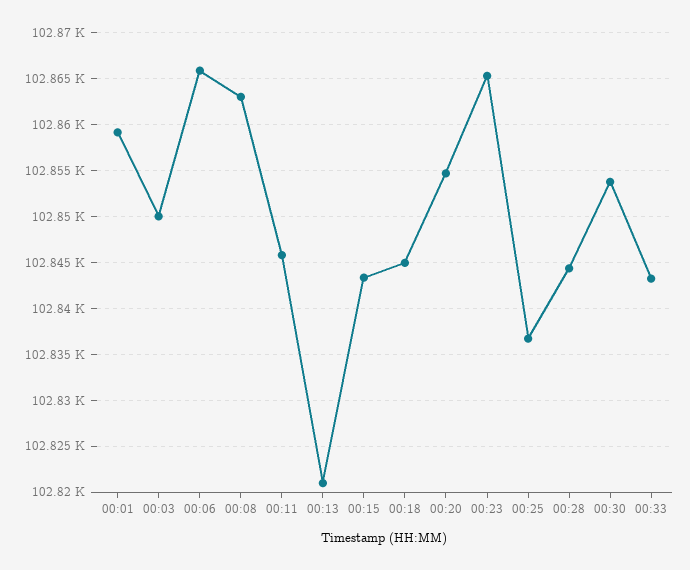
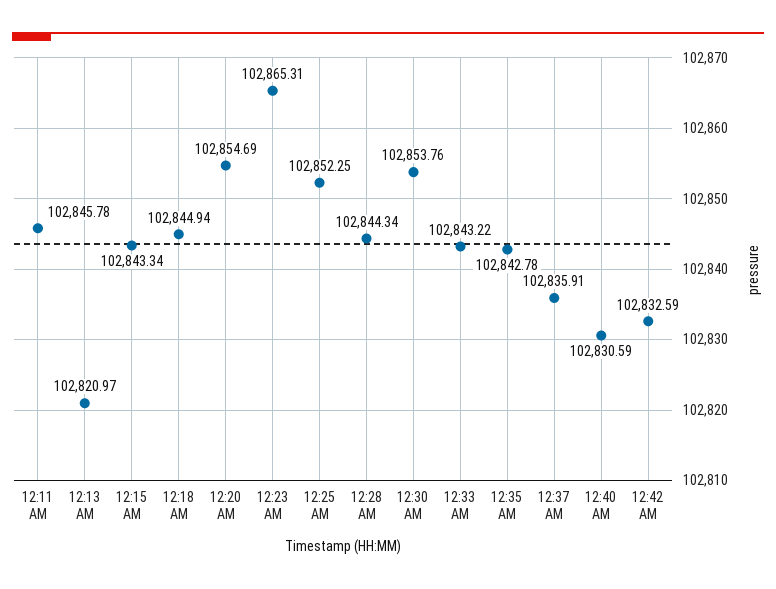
00:01: 102859 -> none
00:03: 102850 -> none
00:06: 102866 -> none
00:08: 102863 -> none
00:25: 102837 -> 102852.25
12:35 AM: none -> 102842.78
12:37 AM: none -> 102835.91
12:40 AM: none -> 102830.59
12:42 AM: none -> 102832.59

